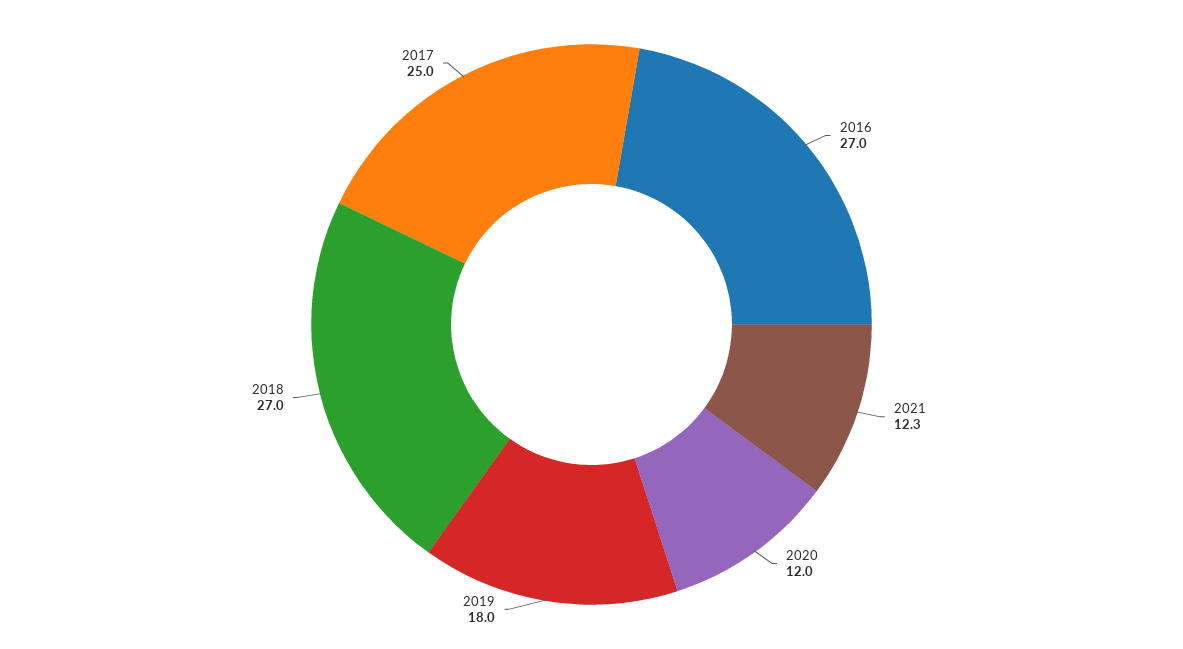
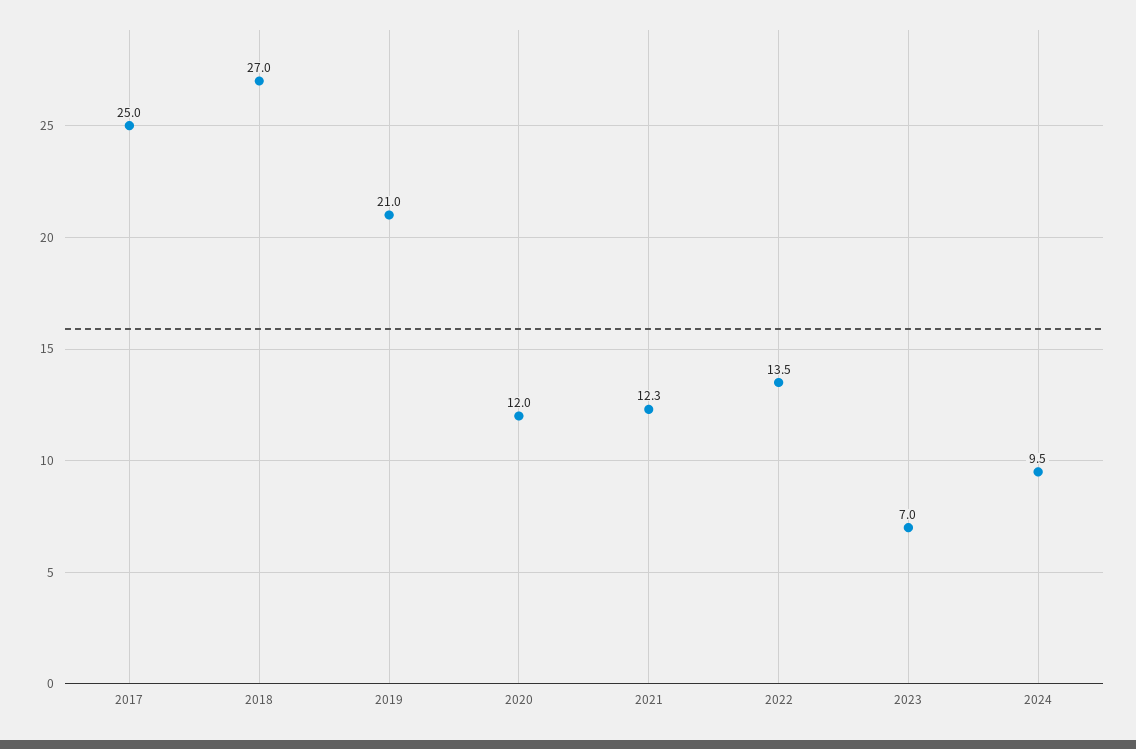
2016: 27 -> none
2019: 18 -> 21
2022: none -> 13.5
2023: none -> 7
2024: none -> 9.5

